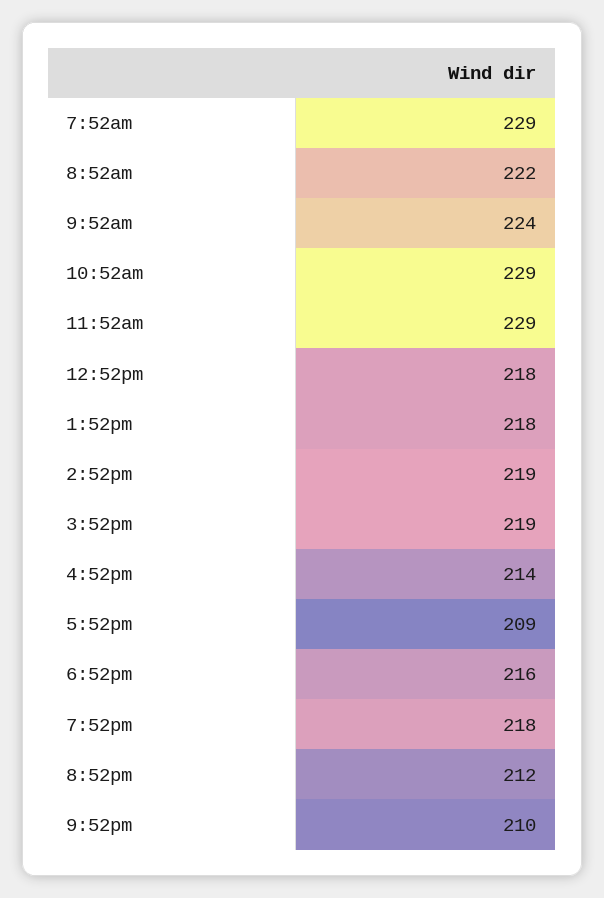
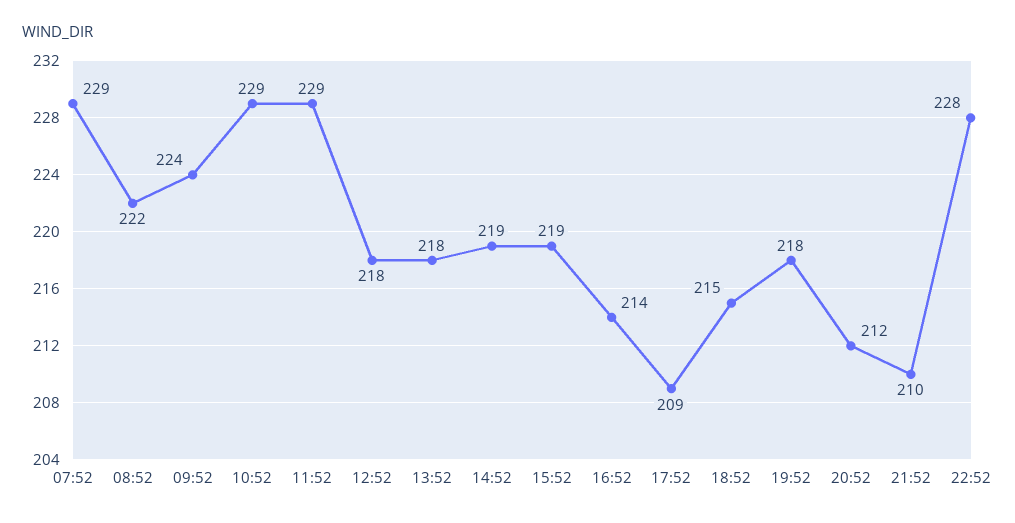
6:52pm: 216 -> 215
22:52: none -> 228

